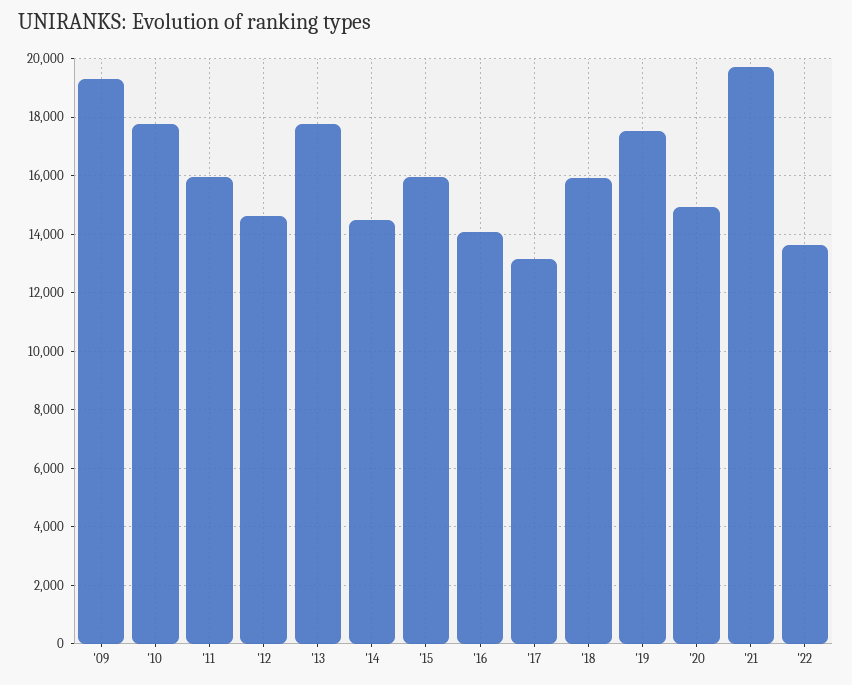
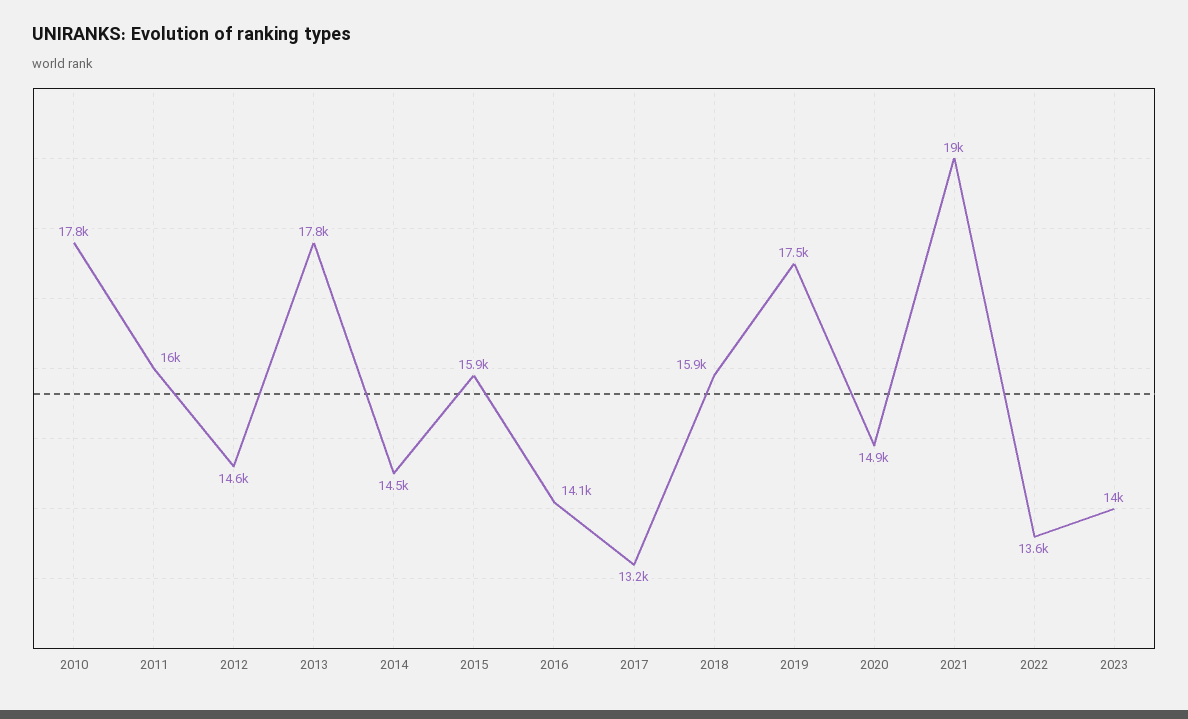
'09: 19250 -> none
'21: 19750 -> 19000
2023: none -> 14000

